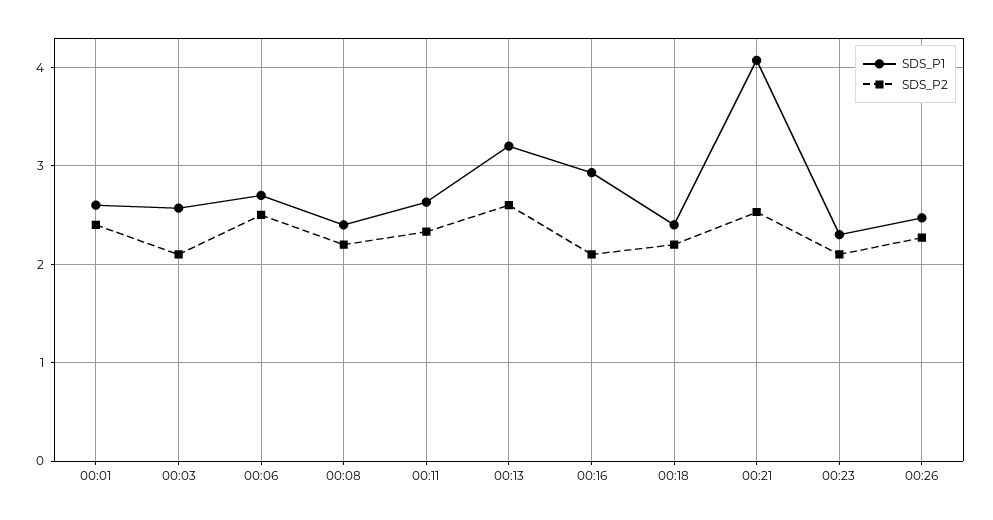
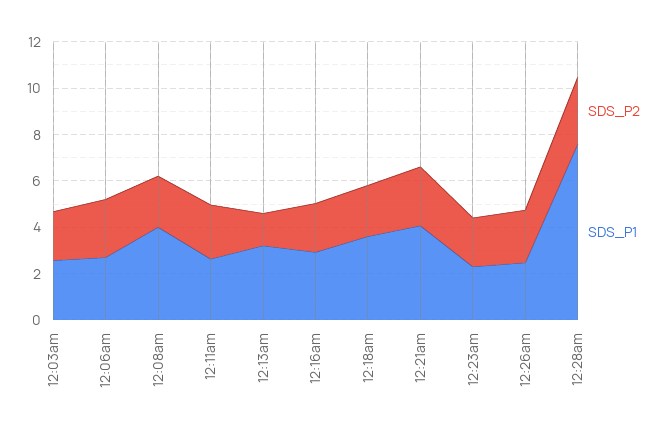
SDS_P1, 00:01: 2.6 -> none
SDS_P2, 00:01: 2.4 -> none
SDS_P1, 00:08: 2.4 -> 4
SDS_P2, 00:13: 2.6 -> 1.5
SDS_P1, 00:18: 2.4 -> 3.5
SDS_P2, 12:28am: none -> 3
SDS_P1, 12:28am: none -> 7.5

